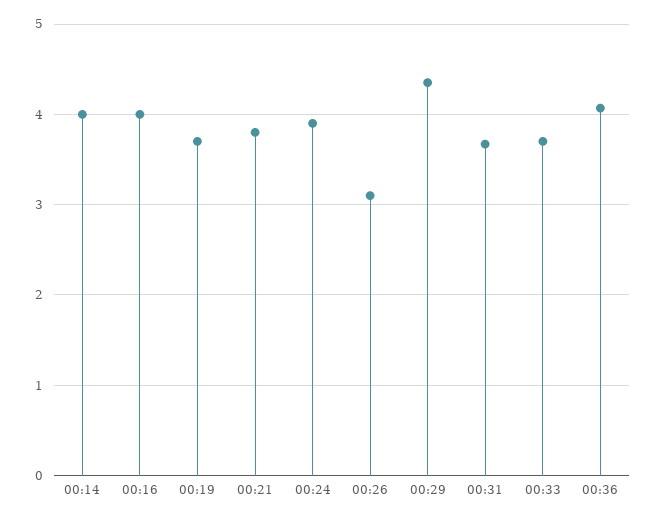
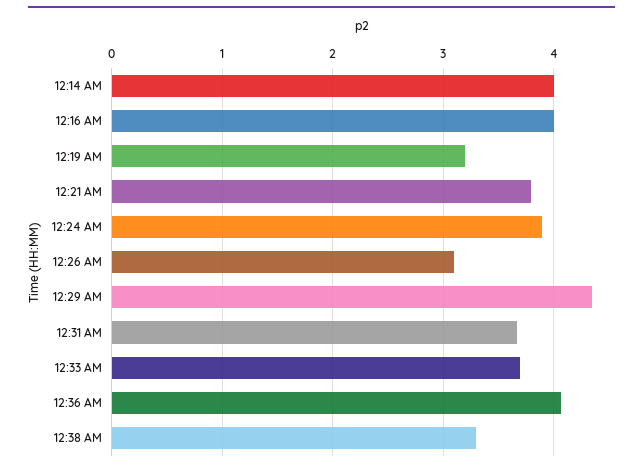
00:19: 3.7 -> 3.2
12:38 AM: none -> 3.3

